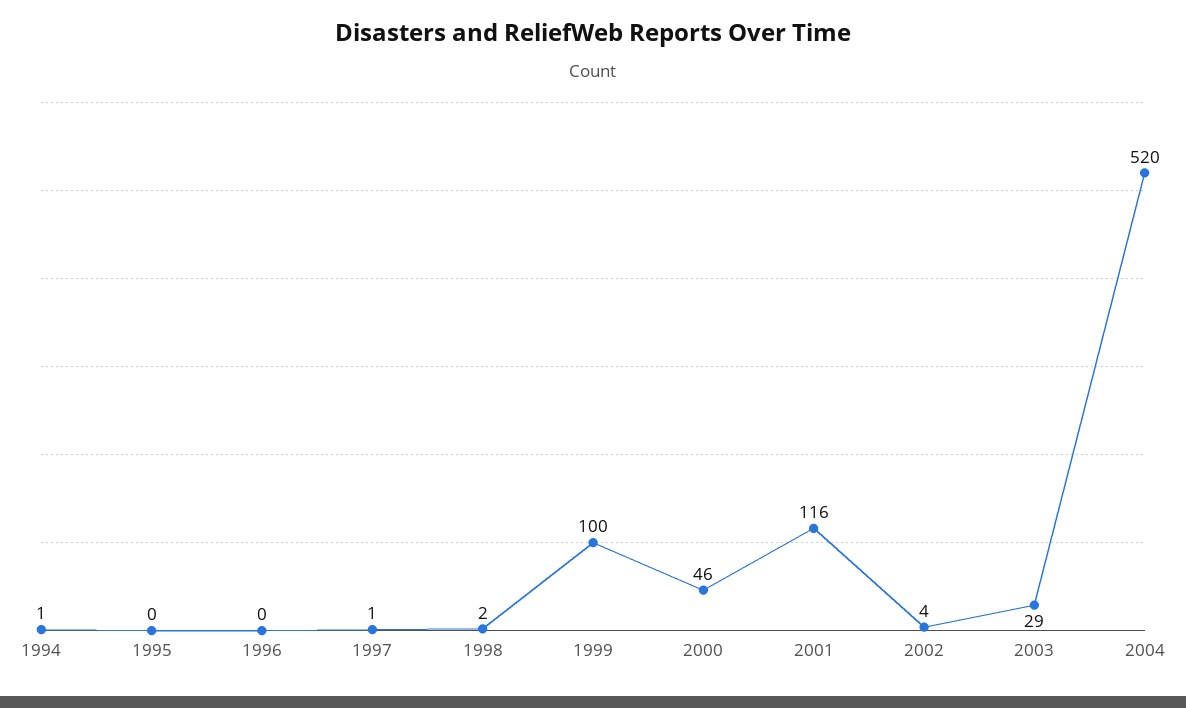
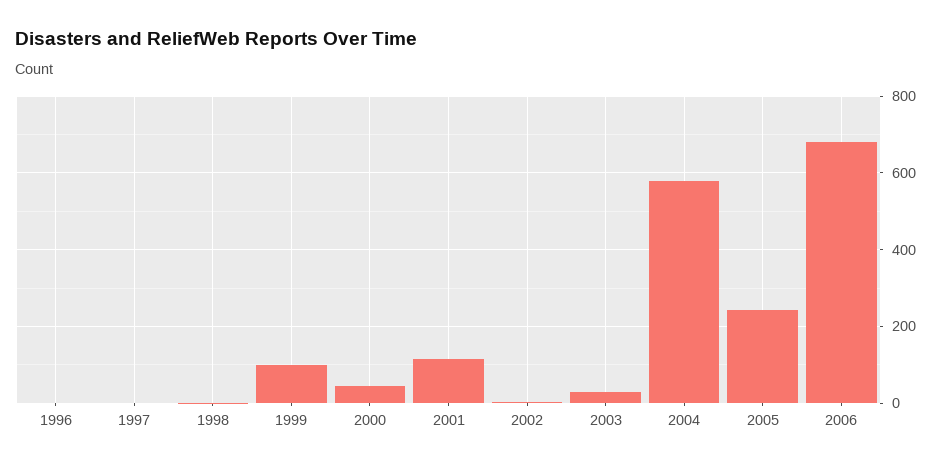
1994: 1 -> none
1995: 0 -> none
2004: 520 -> 580
2005: none -> 240
2006: none -> 680

